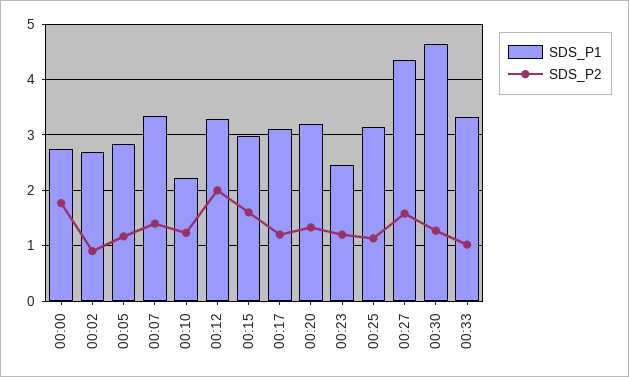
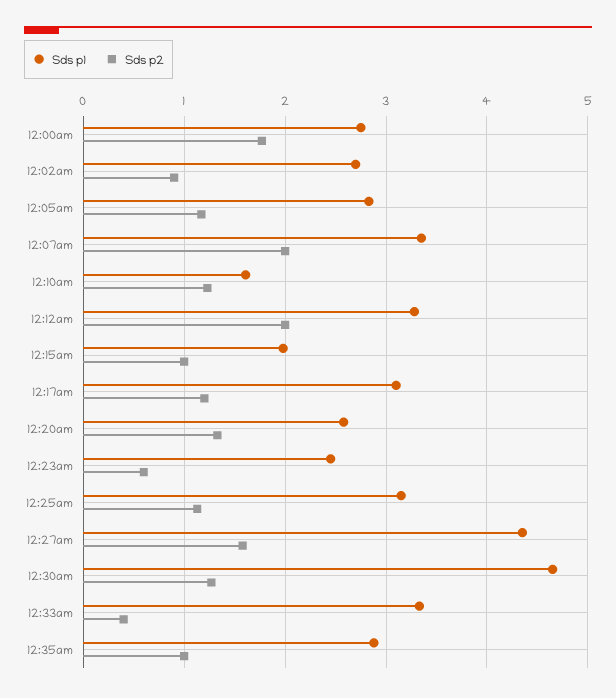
SDS_P2, 00:07: 1.4 -> 2
SDS_P1, 00:10: 2.2 -> 1.6
SDS_P1, 00:15: 3 -> 2
SDS_P2, 00:15: 1.6 -> 1
SDS_P1, 00:20: 3.2 -> 2.6
SDS_P2, 00:23: 1.2 -> 0.6
SDS_P2, 00:33: 1 -> 0.4
SDS_P1, 12:35am: none -> 2.9
SDS_P2, 12:35am: none -> 1

